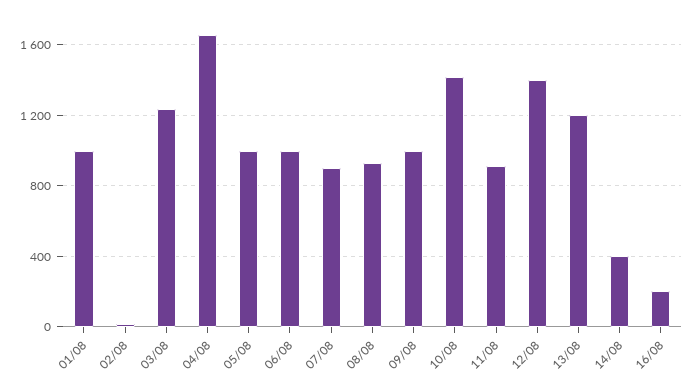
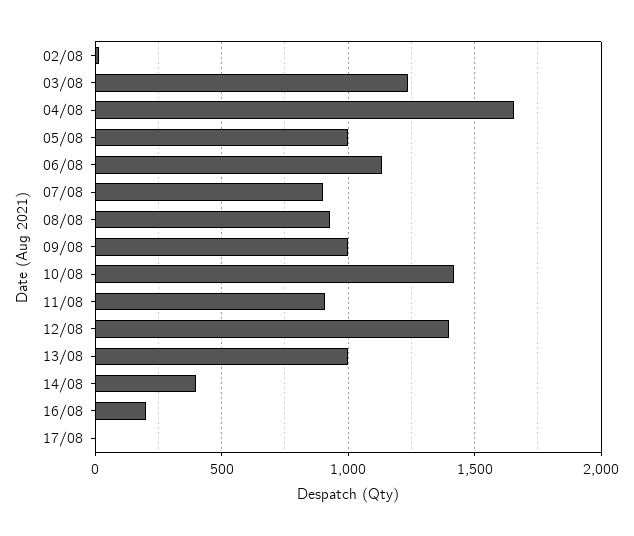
01/08: 1000 -> none
06/08: 1000 -> 1150
13/08: 1200 -> 1000
17/08: none -> 0

